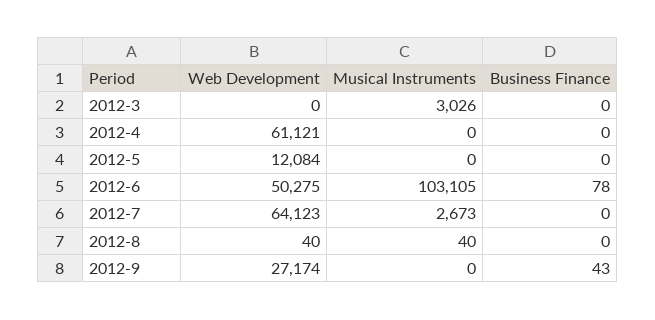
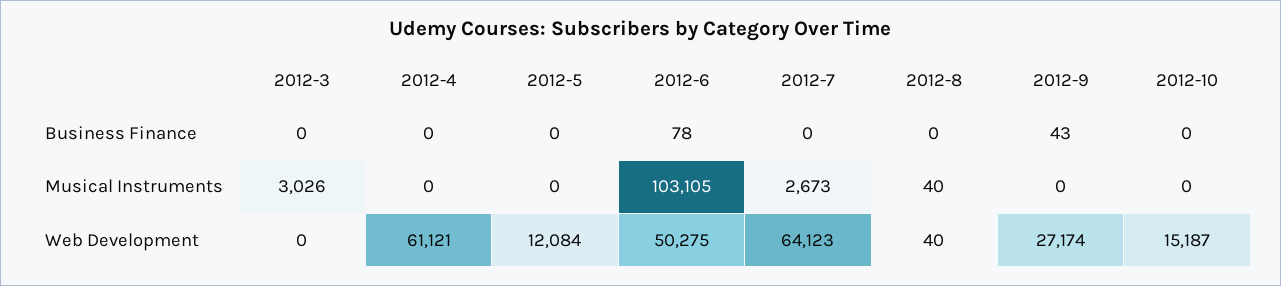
Business Finance, 2012-10: none -> 0
Musical Instruments, 2012-10: none -> 0
Web Development, 2012-10: none -> 15187

